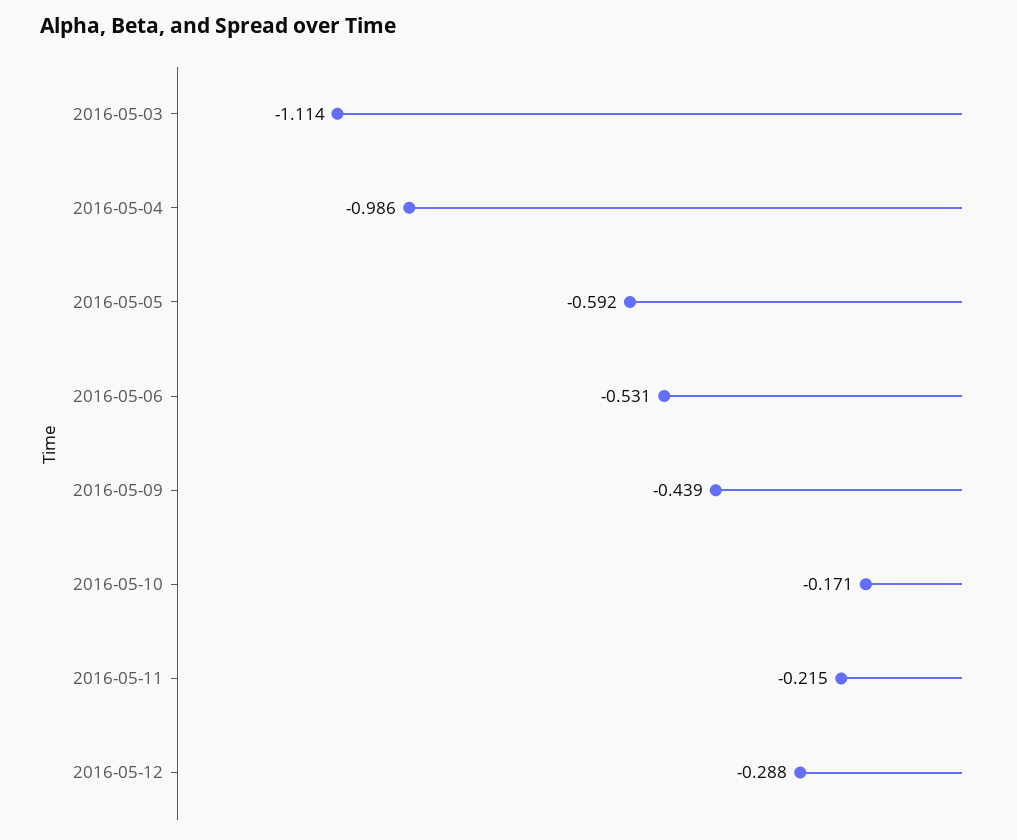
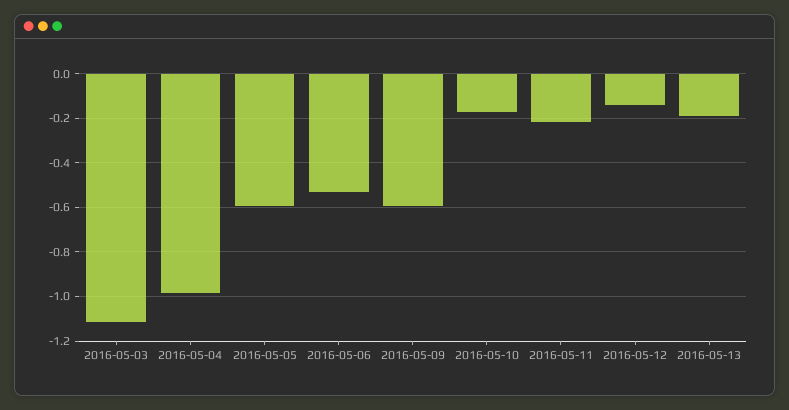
2016-05-09: -0.439 -> -0.6
2016-05-12: -0.288 -> -0.15
2016-05-13: none -> -0.2

